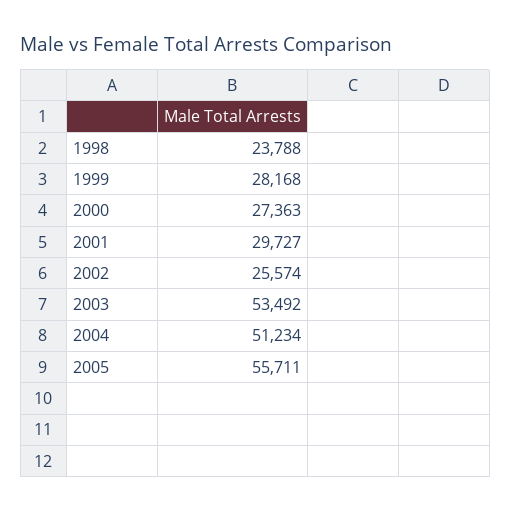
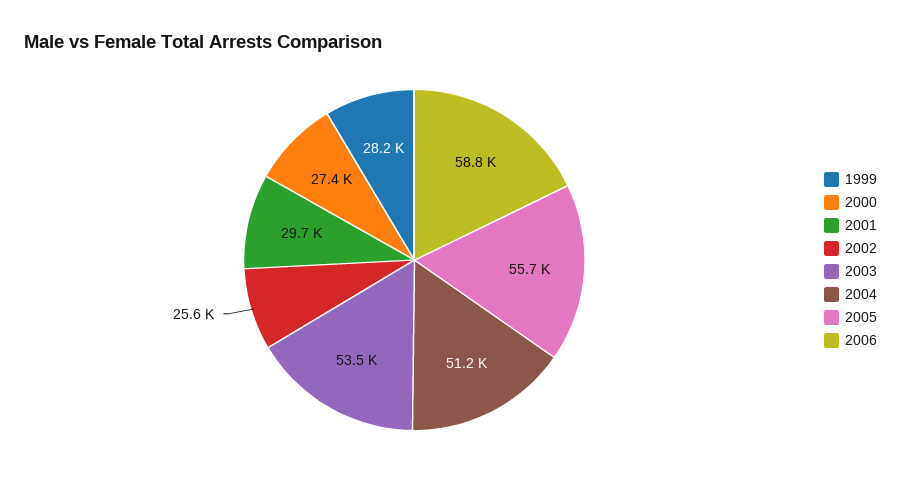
1998: 23788 -> none
2006: none -> 58800

